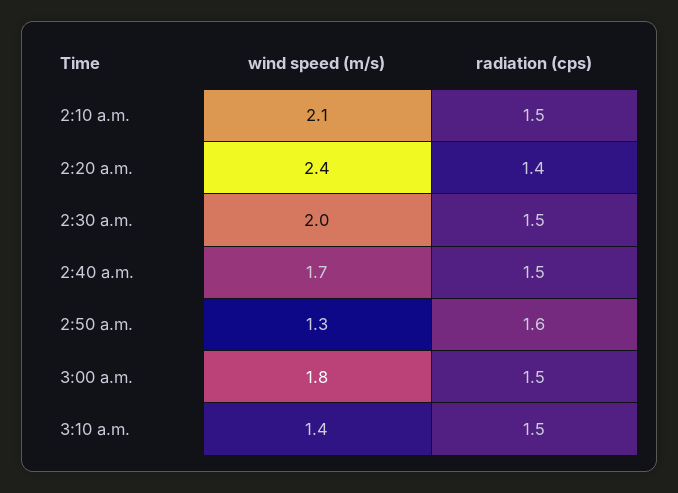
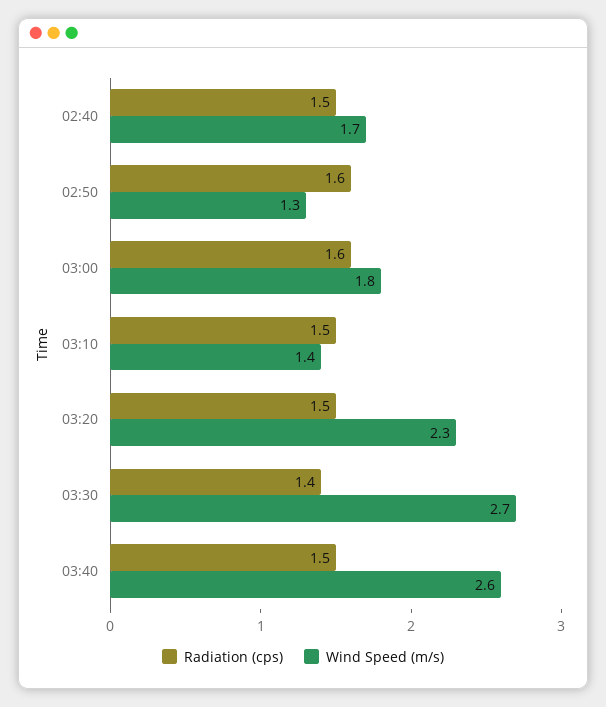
wind speed (m/s), 2:10 a.m.: 2.1 -> none
radiation (cps), 2:10 a.m.: 1.5 -> none
wind speed (m/s), 2:20 a.m.: 2.4 -> none
radiation (cps), 2:20 a.m.: 1.4 -> none
wind speed (m/s), 2:30 a.m.: 2 -> none
radiation (cps), 2:30 a.m.: 1.5 -> none
radiation (cps), 3:00 a.m.: 1.5 -> 1.6
radiation (cps), 03:20: none -> 1.5
wind speed (m/s), 03:20: none -> 2.3
radiation (cps), 03:30: none -> 1.4
wind speed (m/s), 03:30: none -> 2.7
radiation (cps), 03:40: none -> 1.5
wind speed (m/s), 03:40: none -> 2.6

